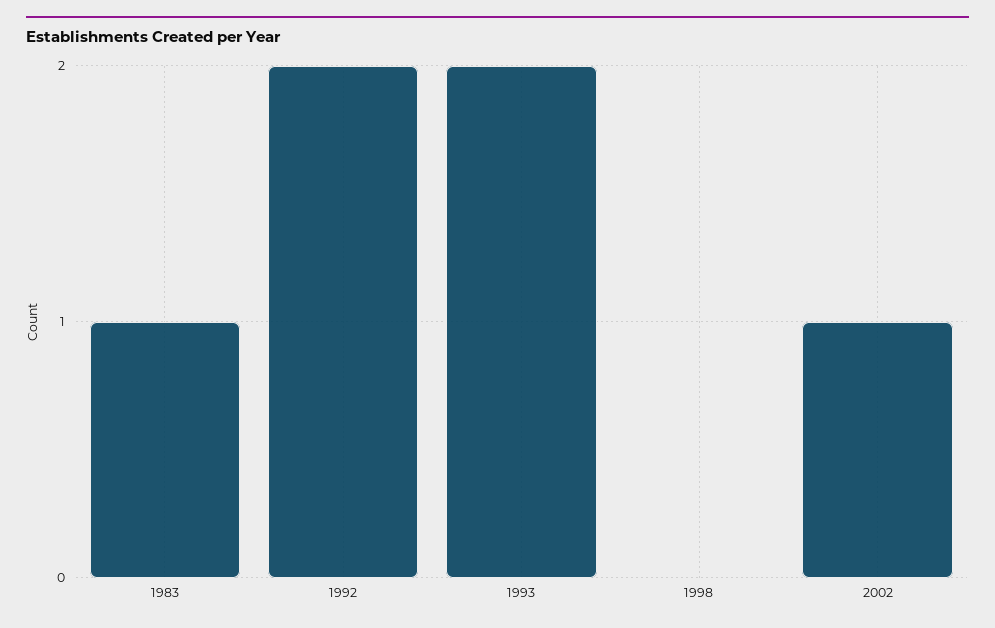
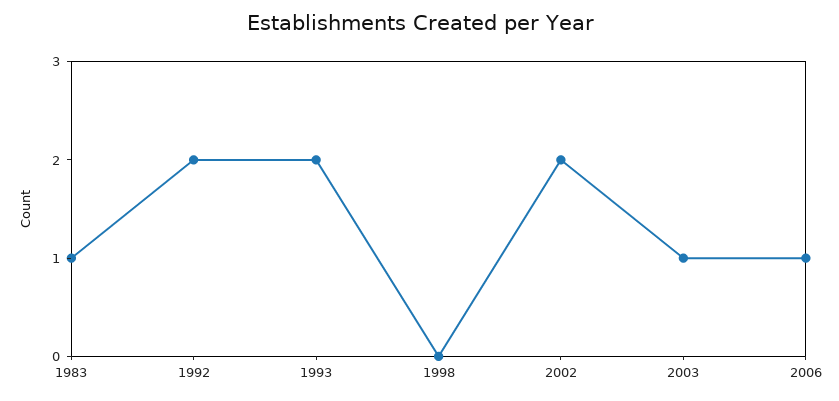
2002: 1 -> 2
2003: none -> 1
2006: none -> 1

